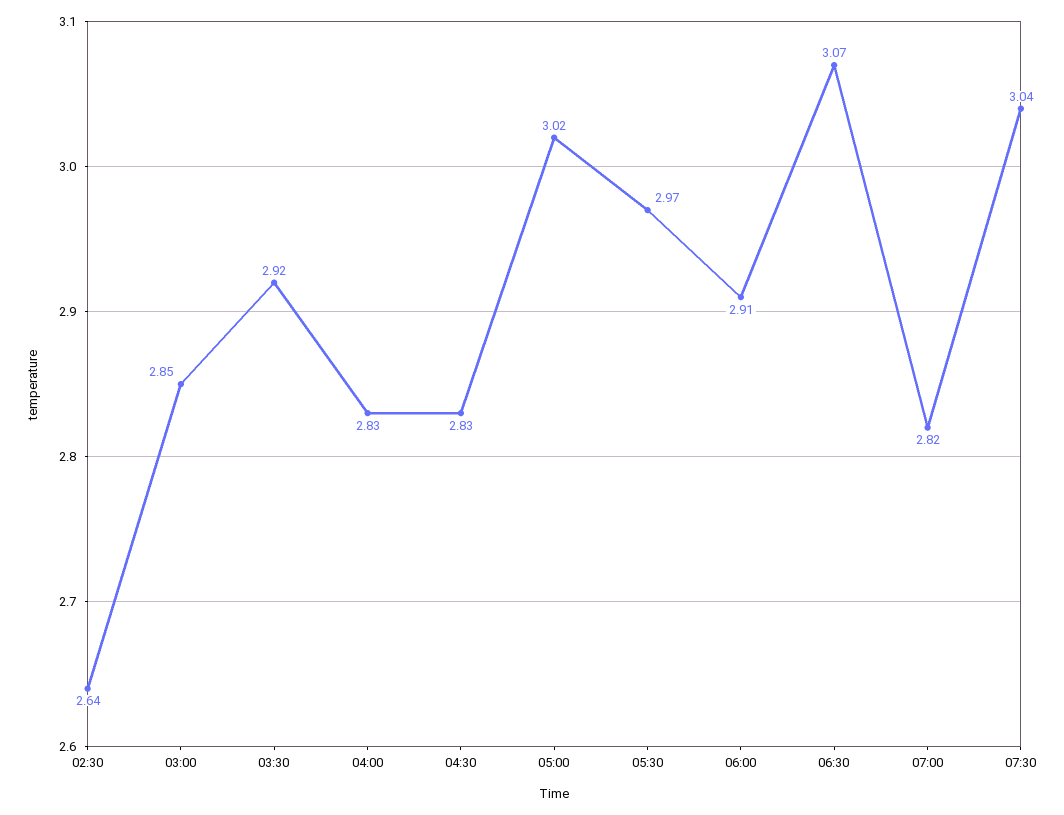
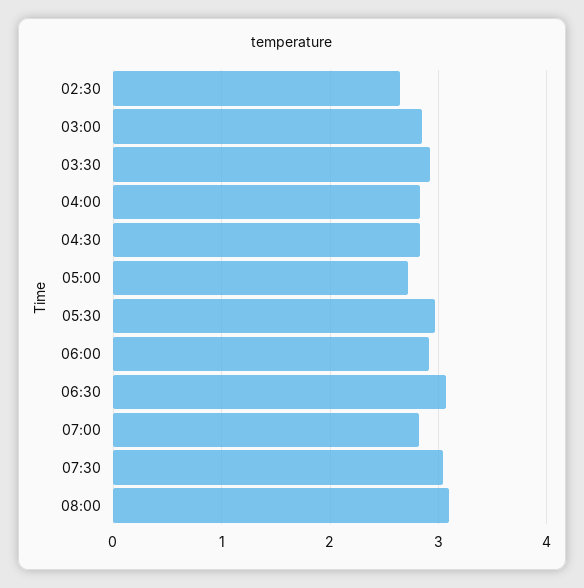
05:00: 3.02 -> 2.7
08:00: none -> 3.1

